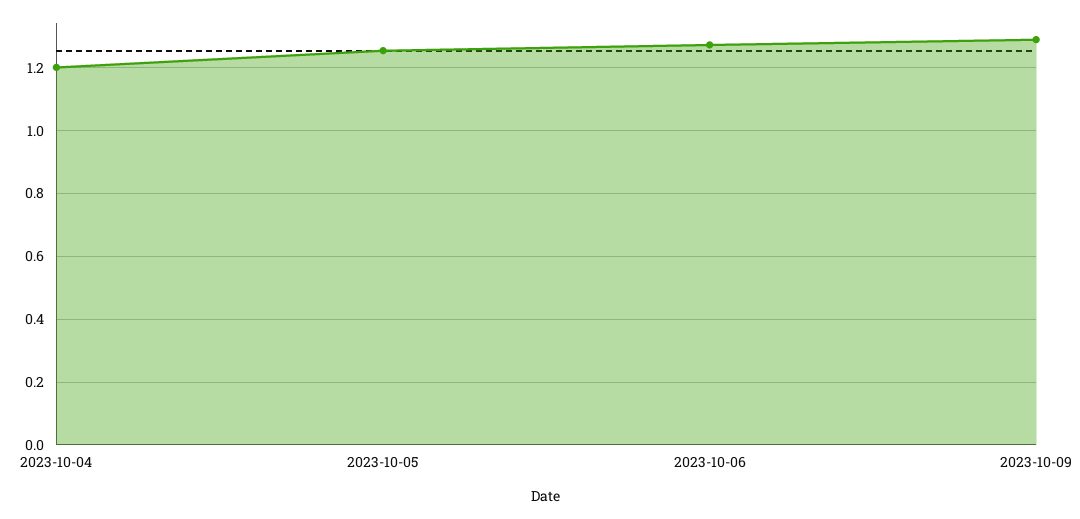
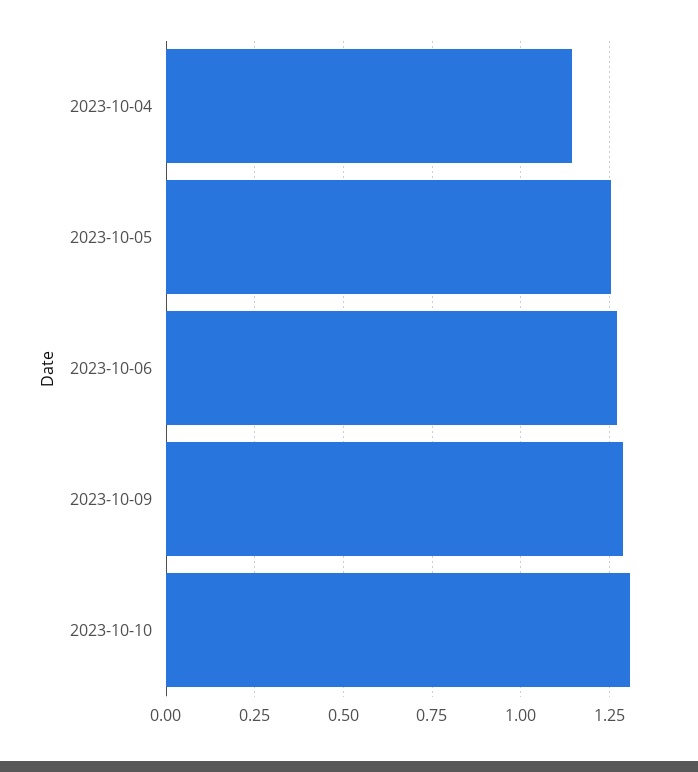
2023-10-04: 1.2 -> 1.15
2023-10-10: none -> 1.3

